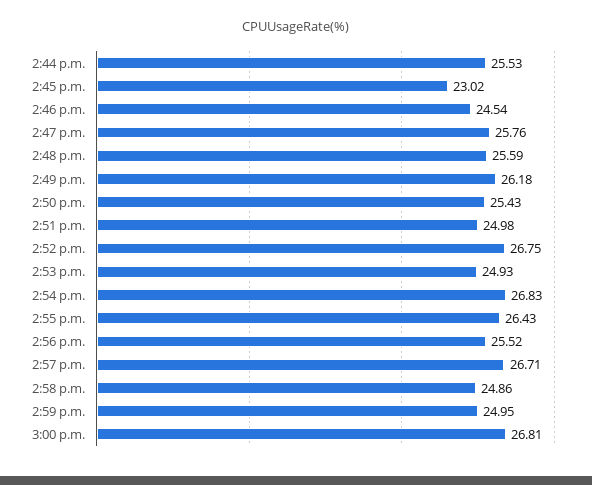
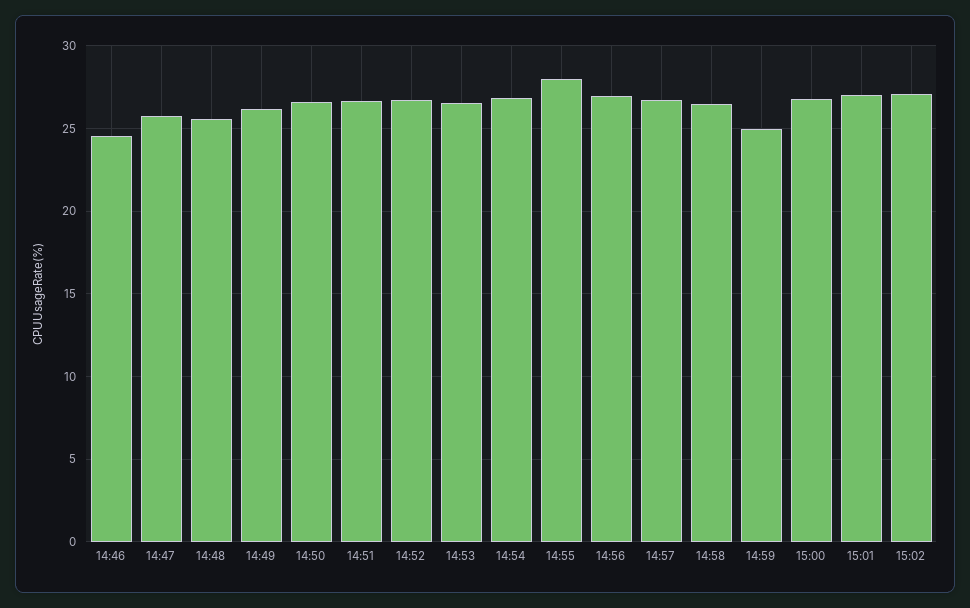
2:44 p.m.: 25.53 -> none
2:45 p.m.: 23.02 -> none
2:50 p.m.: 25.43 -> 26.5
2:51 p.m.: 24.98 -> 26.5
2:53 p.m.: 24.93 -> 26.5
2:55 p.m.: 26.43 -> 28
2:56 p.m.: 25.52 -> 27
2:58 p.m.: 24.86 -> 26.5
15:01: none -> 27
15:02: none -> 27

